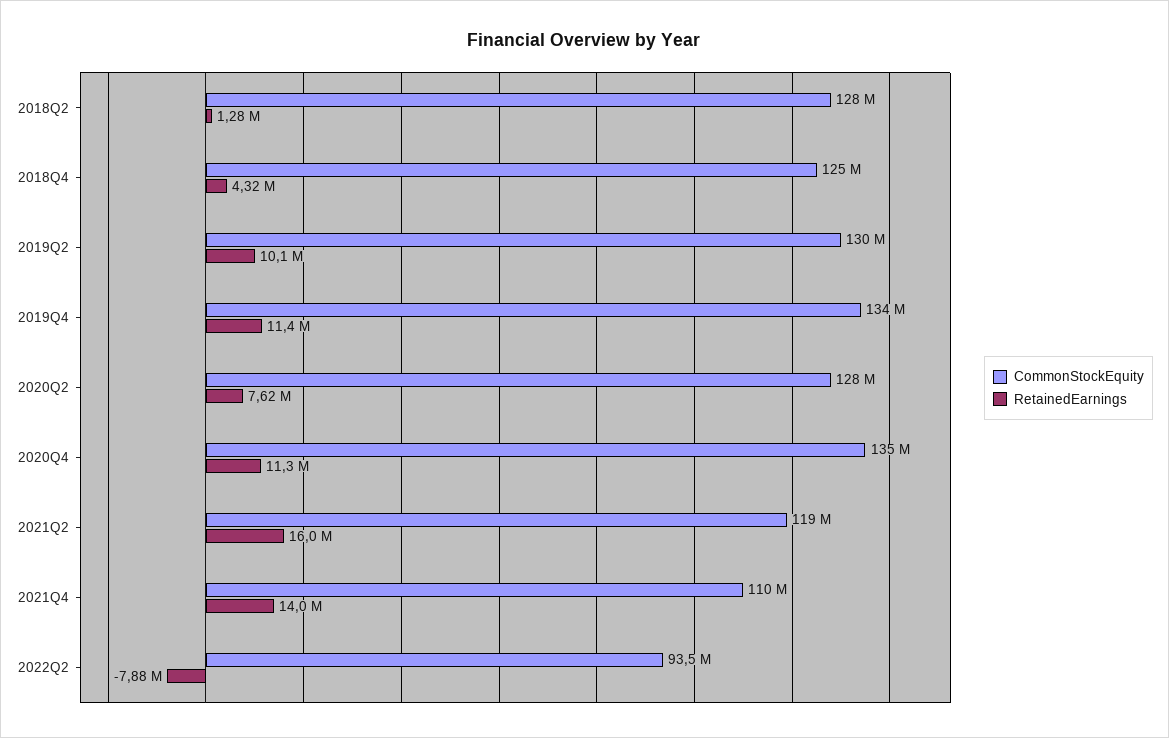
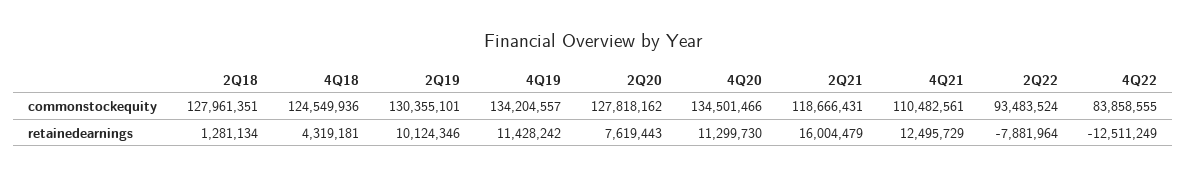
RetainedEarnings, 2021Q4: 14000000 -> 12495729
CommonStockEquity, 4Q22: none -> 83858555
RetainedEarnings, 4Q22: none -> -12511249

